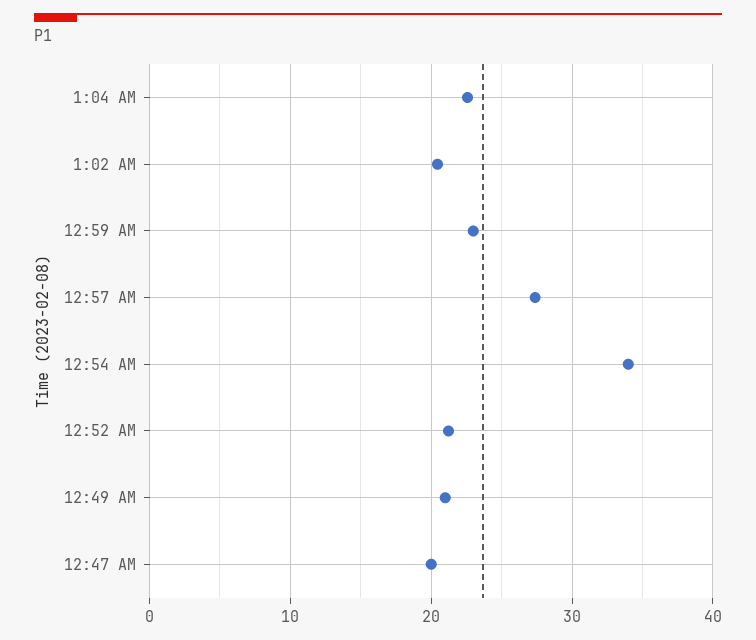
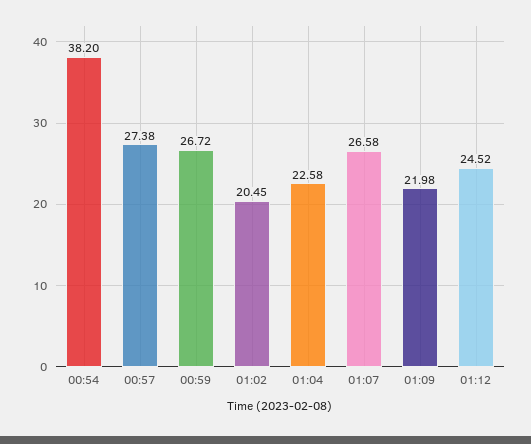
12:59 AM: 23 -> 26.72
12:54 AM: 34 -> 38.2
12:52 AM: 21 -> none
12:49 AM: 21 -> none
12:47 AM: 20 -> none
01:07: none -> 26.58
01:09: none -> 21.98
01:12: none -> 24.52

